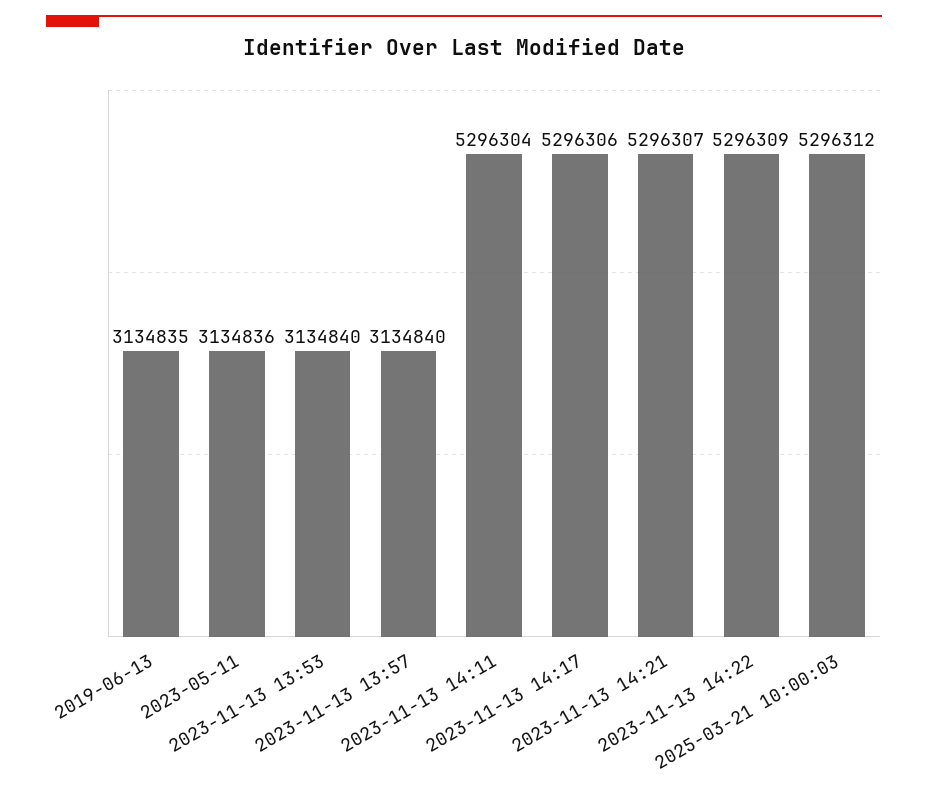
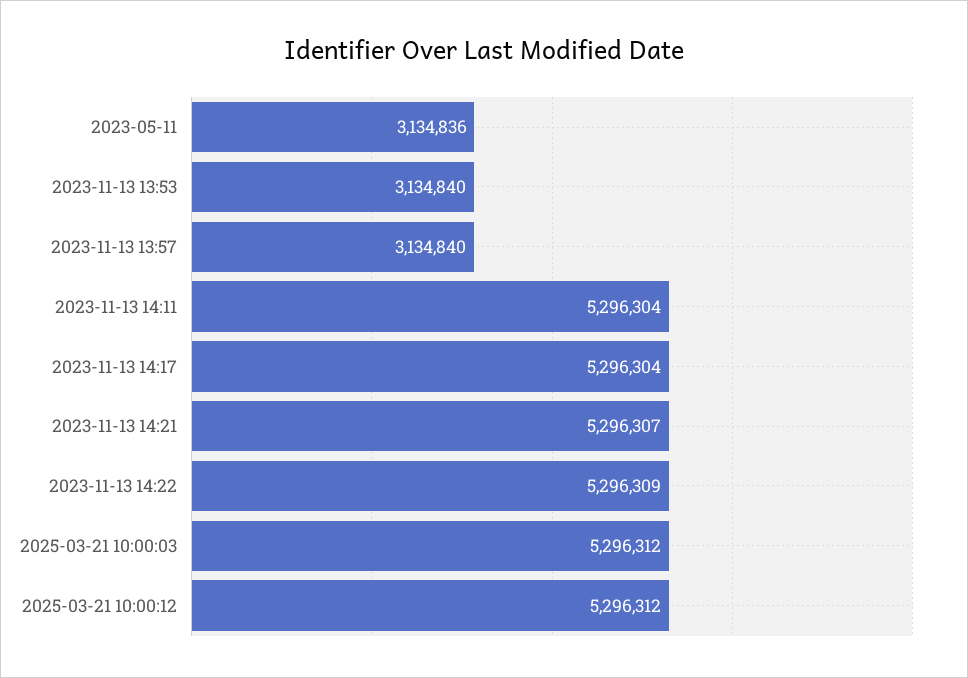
2019-06-13: 3134835 -> none
2023-11-13 14:17: 5296306 -> 5296304
2025-03-21 10:00:12: none -> 5296312

